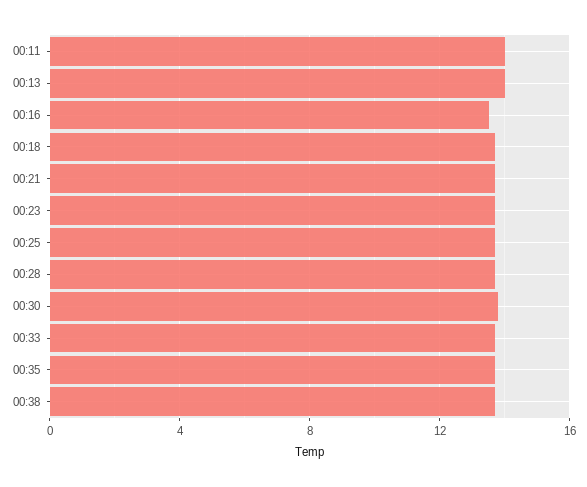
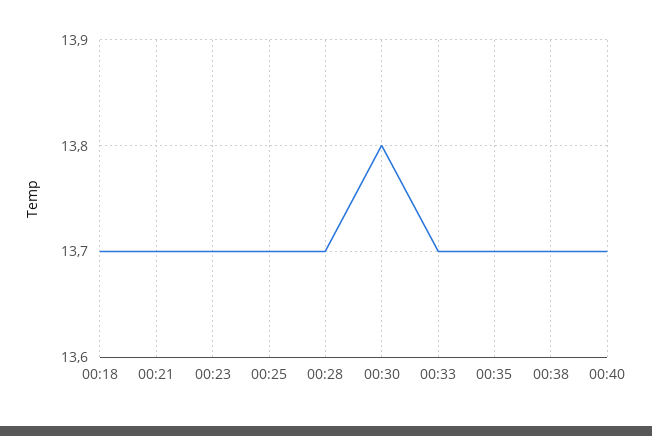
00:11: 14 -> none
00:13: 14 -> none
00:16: 13.5 -> none
00:40: none -> 13.7

